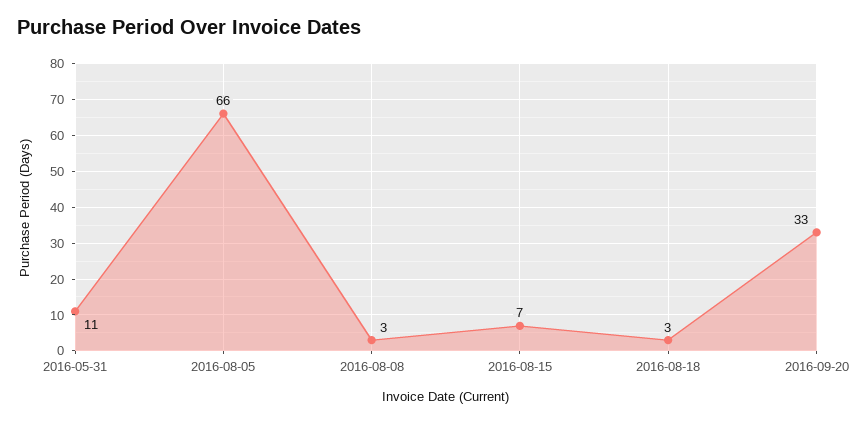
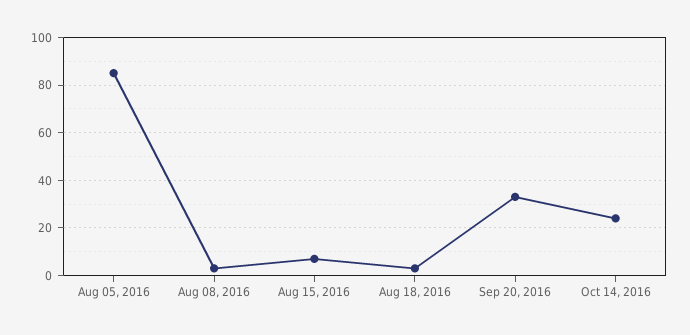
2016-05-31: 11 -> none
2016-08-05: 66 -> 85
Oct 14, 2016: none -> 25

